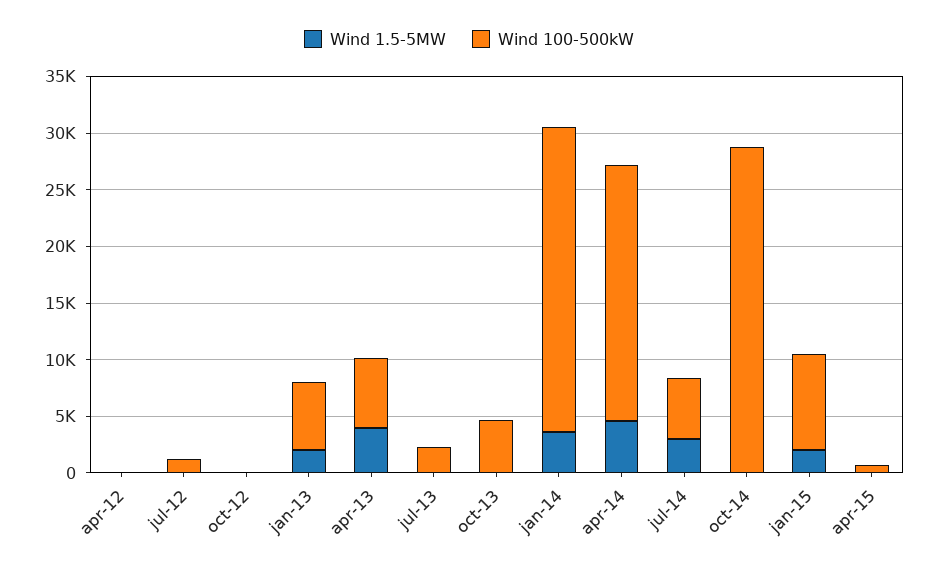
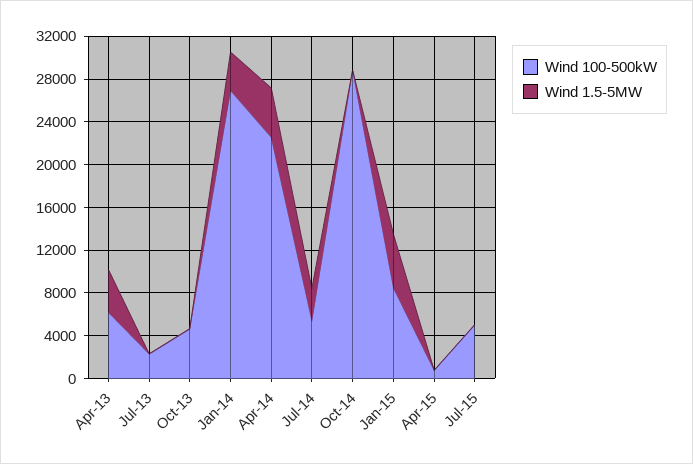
Wind 1.5-5MW, apr-12: 0 -> none
Wind 100-500kW, apr-12: 0 -> none
Wind 1.5-5MW, jul-12: 0 -> none
Wind 100-500kW, jul-12: 1000 -> none
Wind 1.5-5MW, oct-12: 0 -> none
Wind 100-500kW, oct-12: 0 -> none
Wind 1.5-5MW, jan-13: 2000 -> none
Wind 100-500kW, jan-13: 6000 -> none
Wind 1.5-5MW, jan-15: 2000 -> 5000
Wind 100-500kW, Jul-15: none -> 5000
Wind 1.5-5MW, Jul-15: none -> 0

